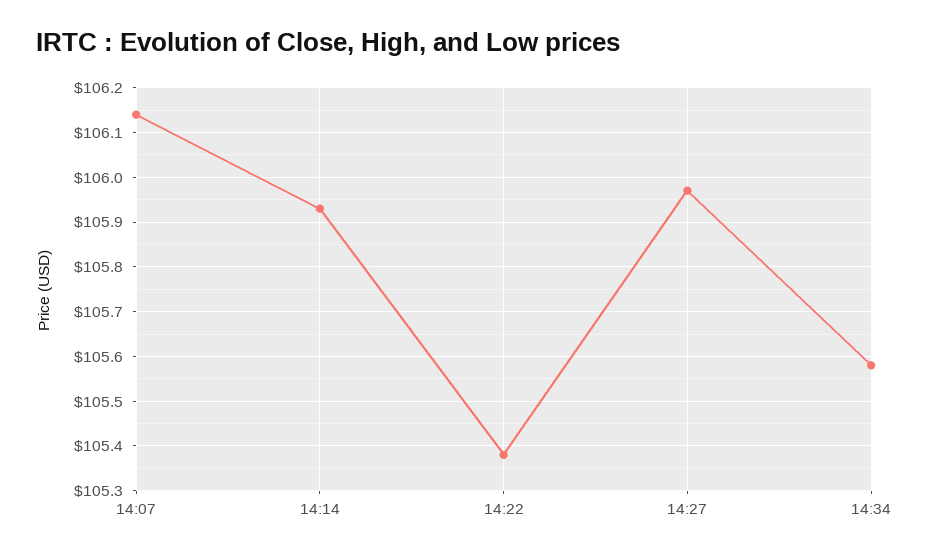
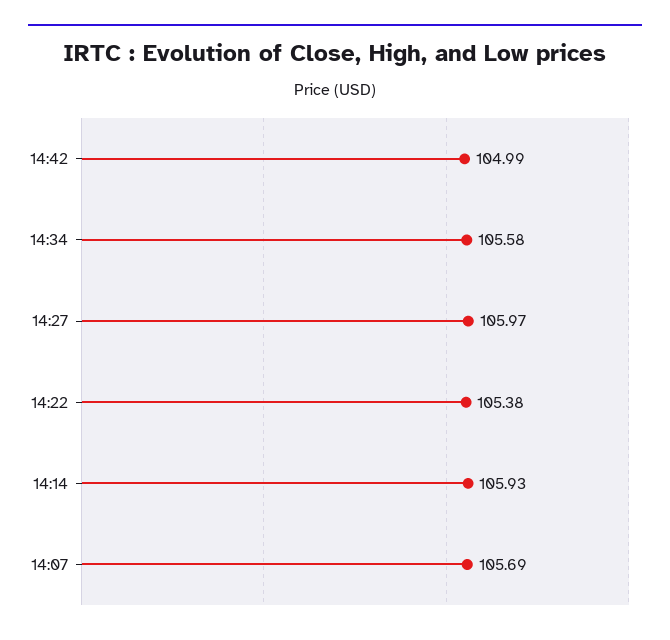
14:07: 106.15 -> 105.69
14:42: none -> 104.99

